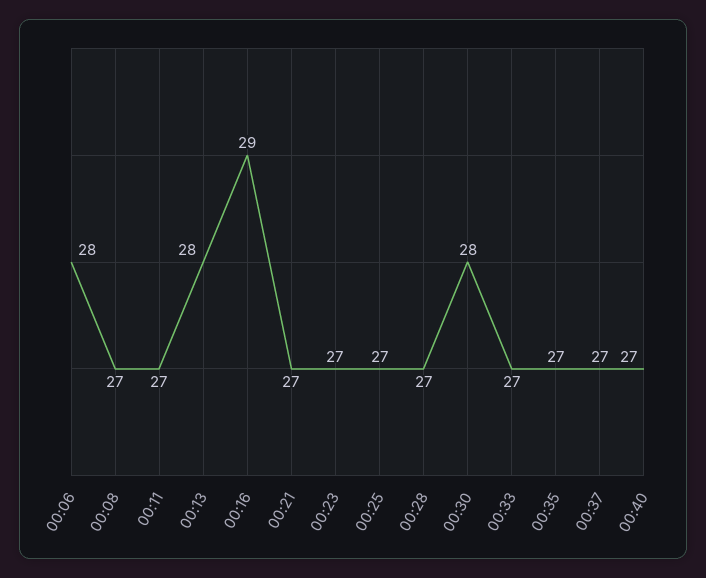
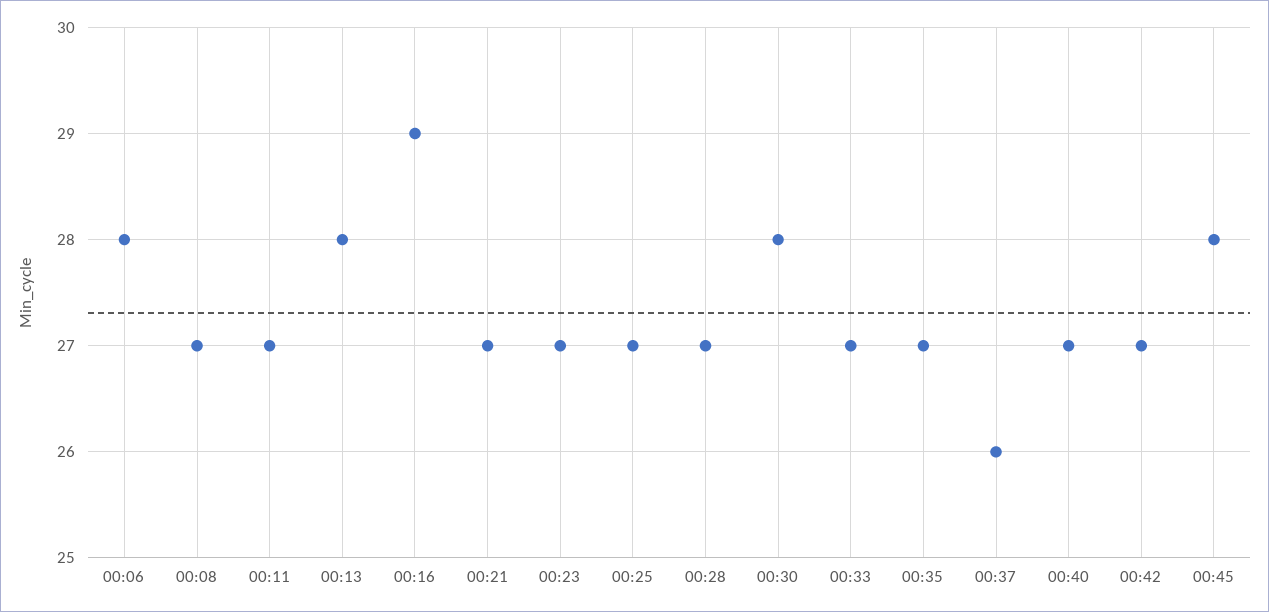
00:37: 27 -> 26
00:42: none -> 27
00:45: none -> 28

